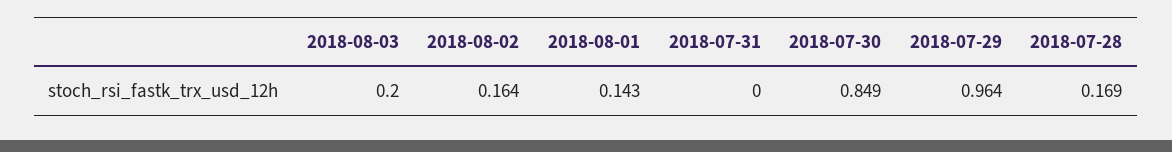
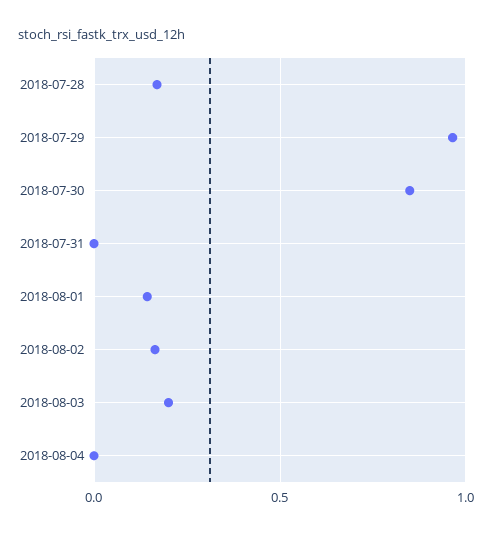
2018-08-04: none -> 0

